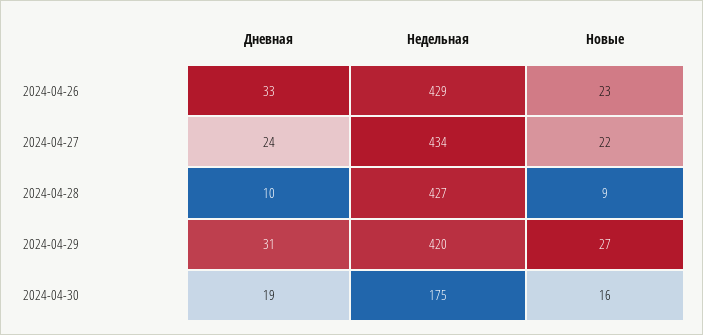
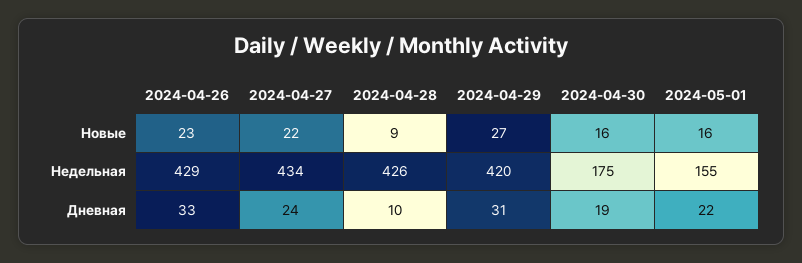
Недельная, 2024-04-28: 427 -> 426
Новые, 2024-05-01: none -> 16
Недельная, 2024-05-01: none -> 155
Дневная, 2024-05-01: none -> 22

